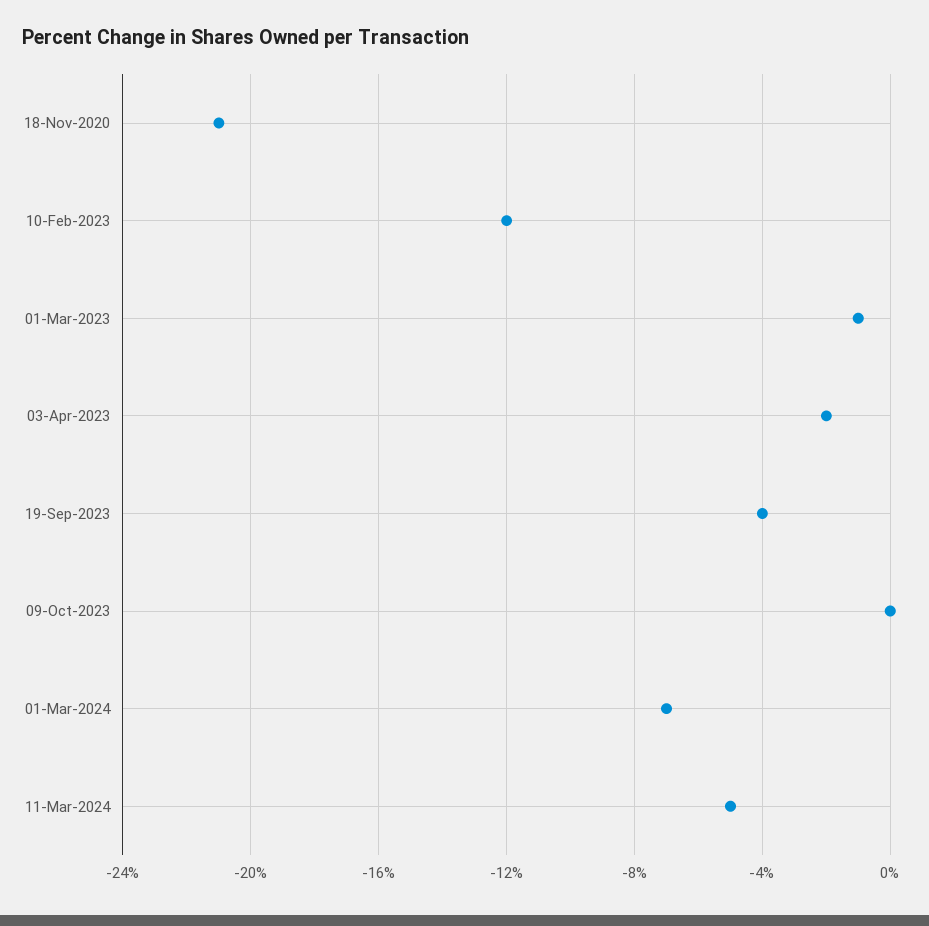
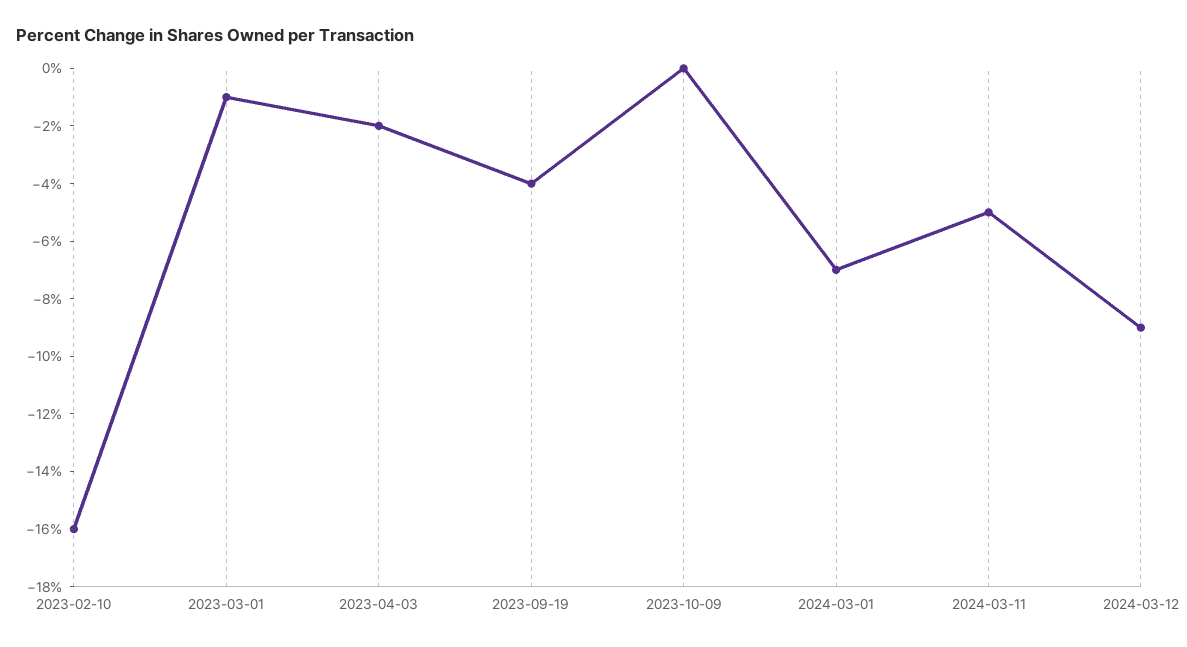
18-Nov-2020: -21 -> none
10-Feb-2023: -12 -> -16
2024-03-12: none -> -9

